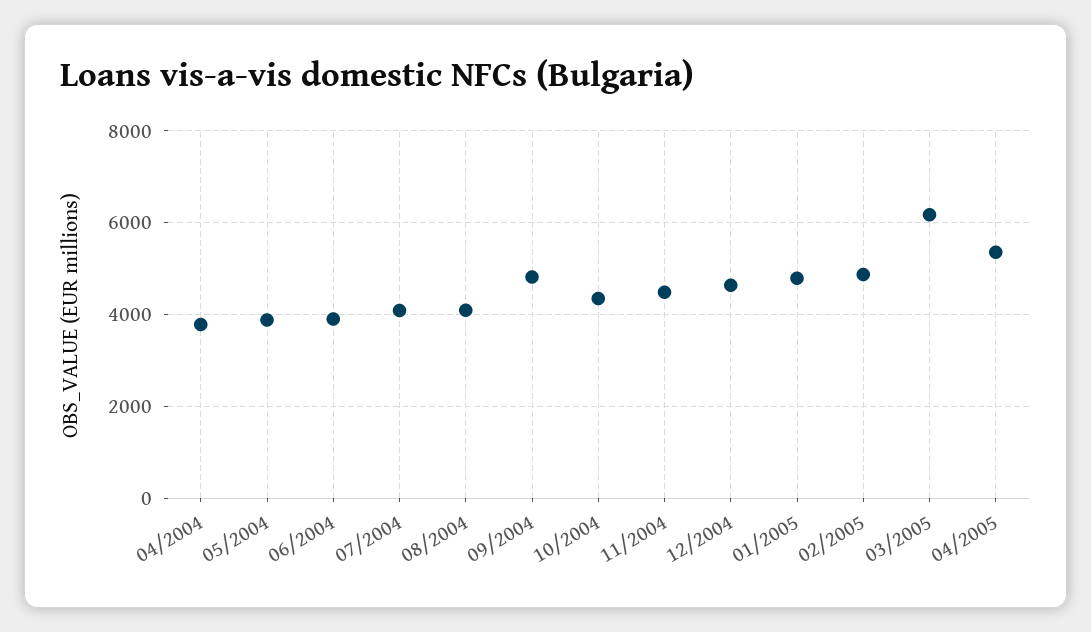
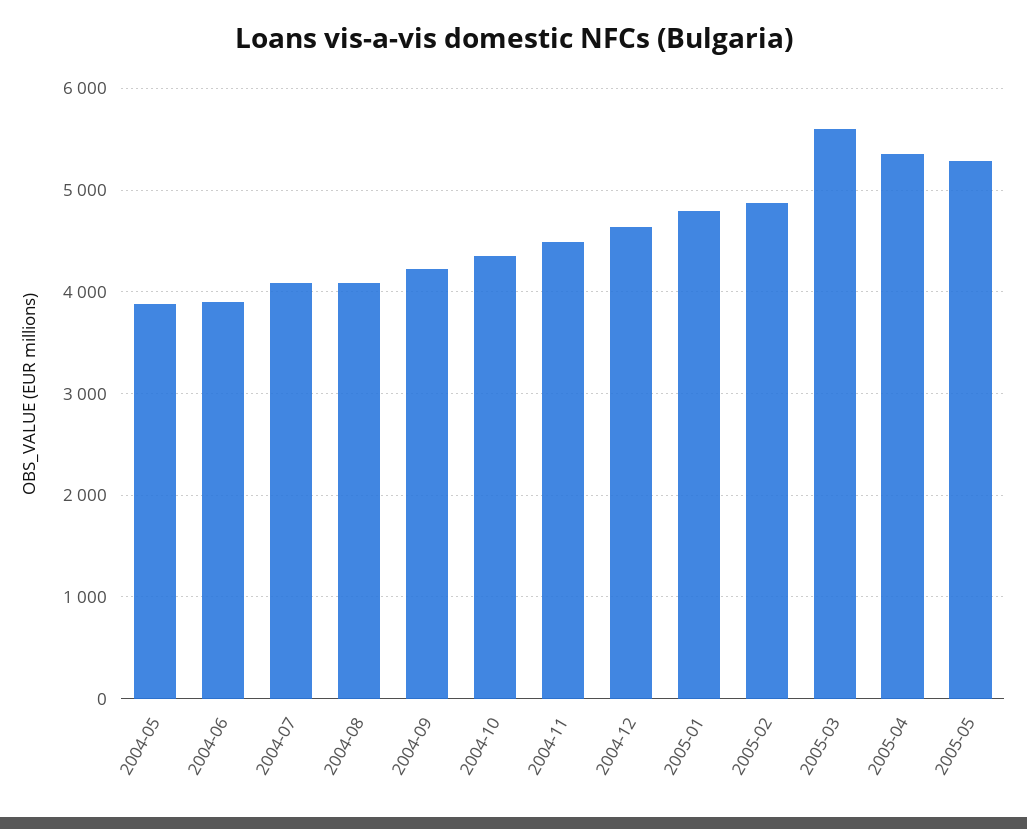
04/2004: 3800 -> none
09/2004: 4800 -> 4200
03/2005: 6200 -> 5600
2005-05: none -> 5300

